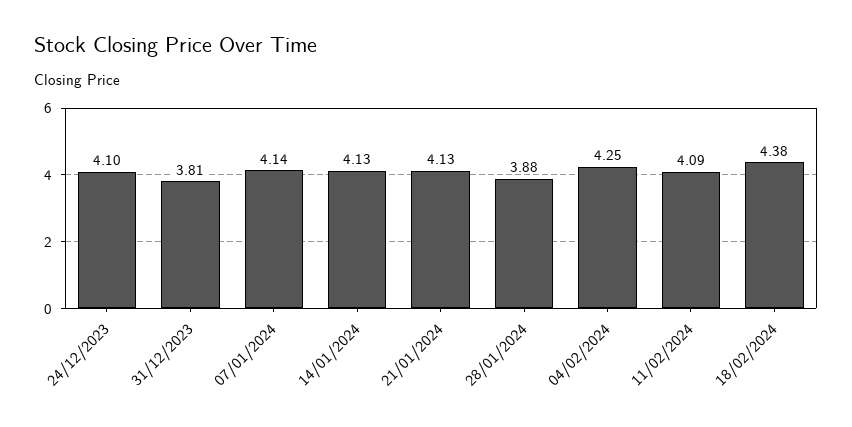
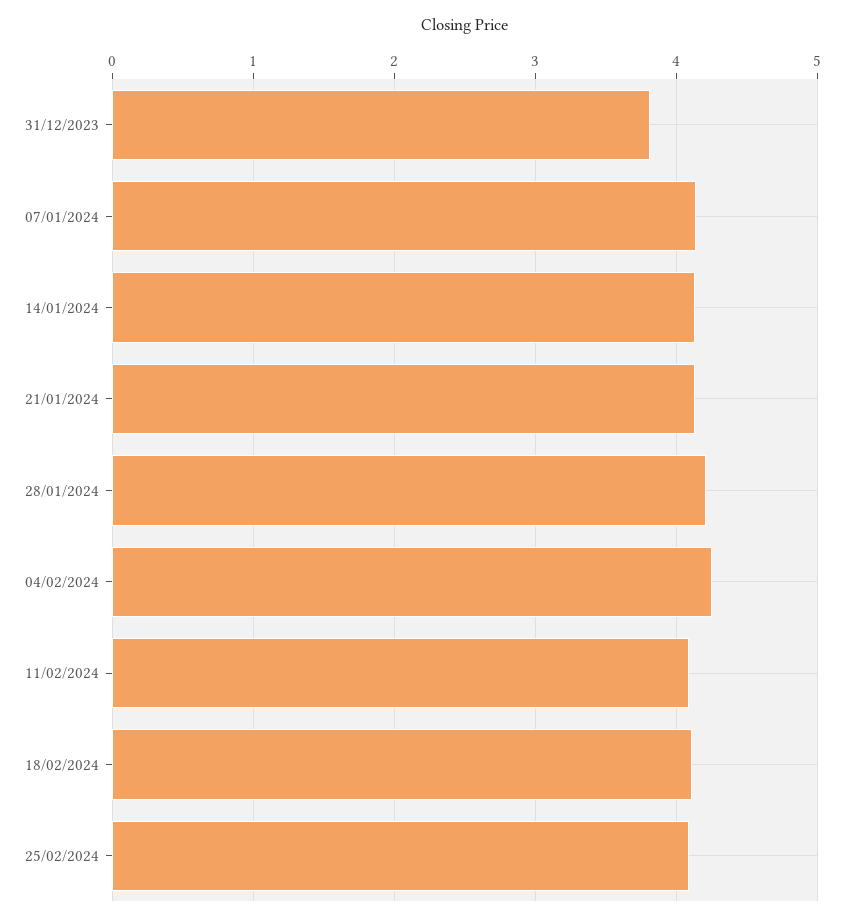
24/12/2023: 4.1 -> none
28/01/2024: 3.88 -> 4.2
18/02/2024: 4.38 -> 4.1
25/02/2024: none -> 4.1

